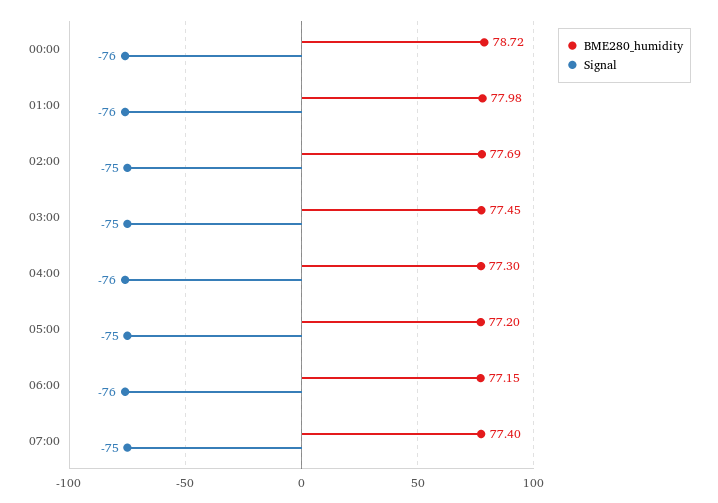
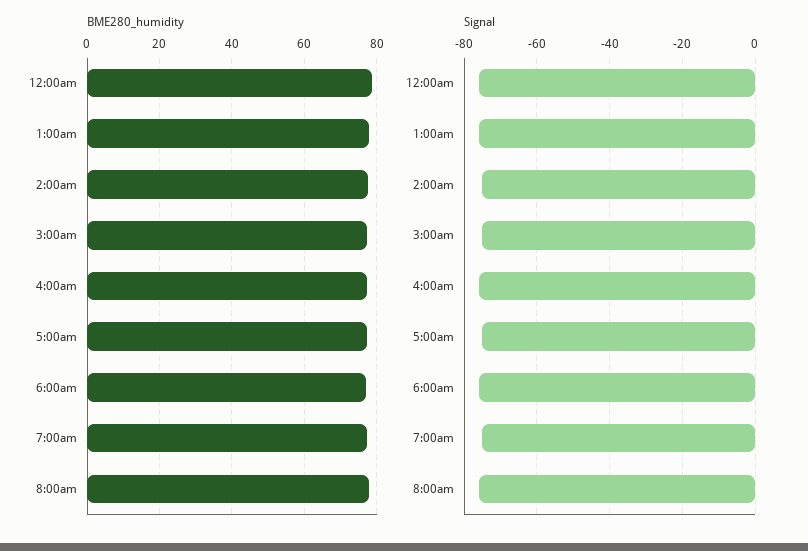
BME280_humidity, 8:00am: none -> 78
Signal, 8:00am: none -> -75

